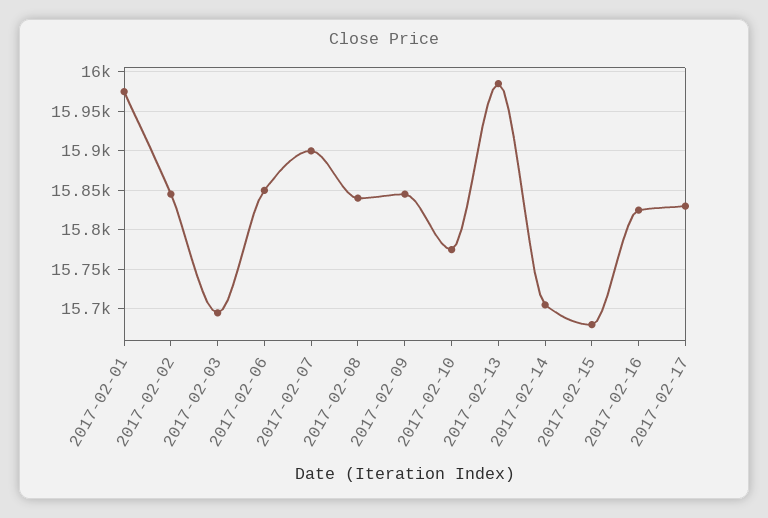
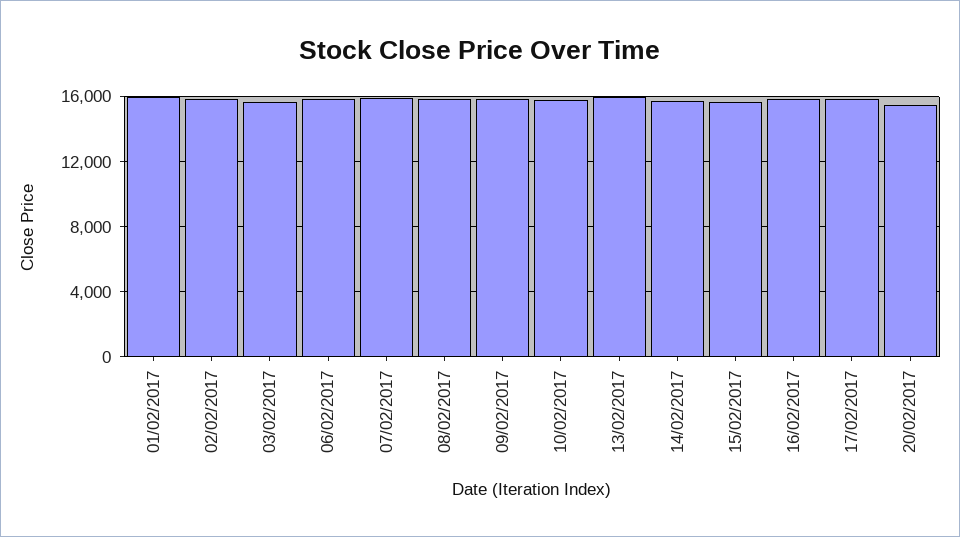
20/02/2017: none -> 15500

